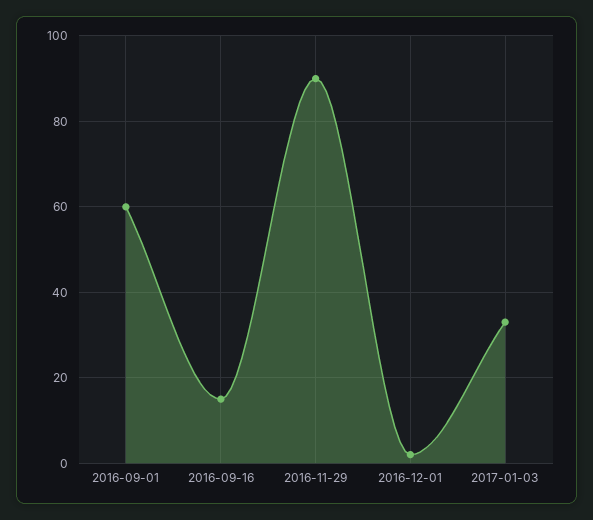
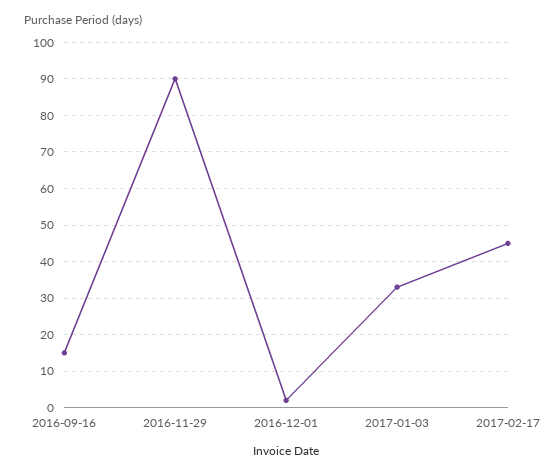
2016-09-01: 60 -> none
2017-02-17: none -> 45

